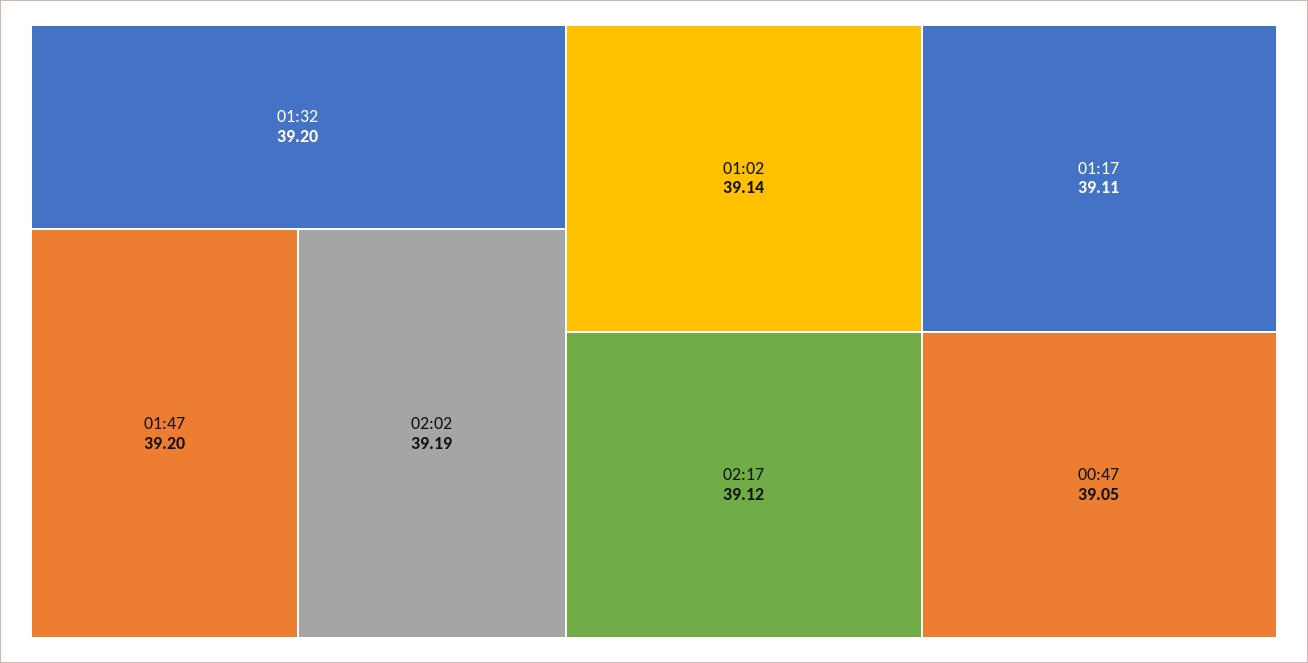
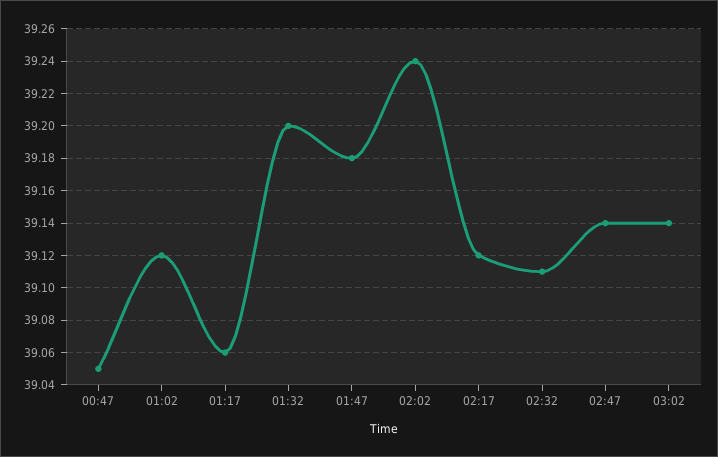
01:47: 39.2 -> 39.18
02:02: 39.19 -> 39.24
01:02: 39.14 -> 39.12
01:17: 39.11 -> 39.06
02:32: none -> 39.11
02:47: none -> 39.14
03:02: none -> 39.14

